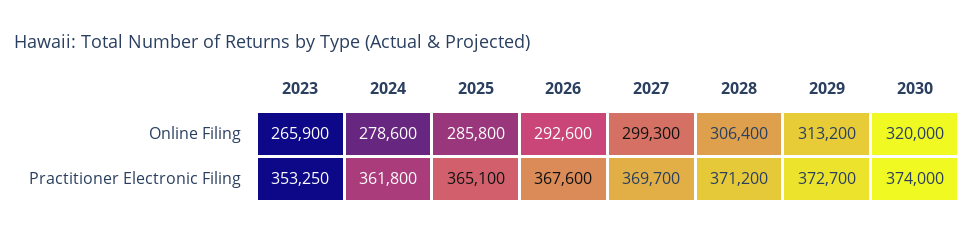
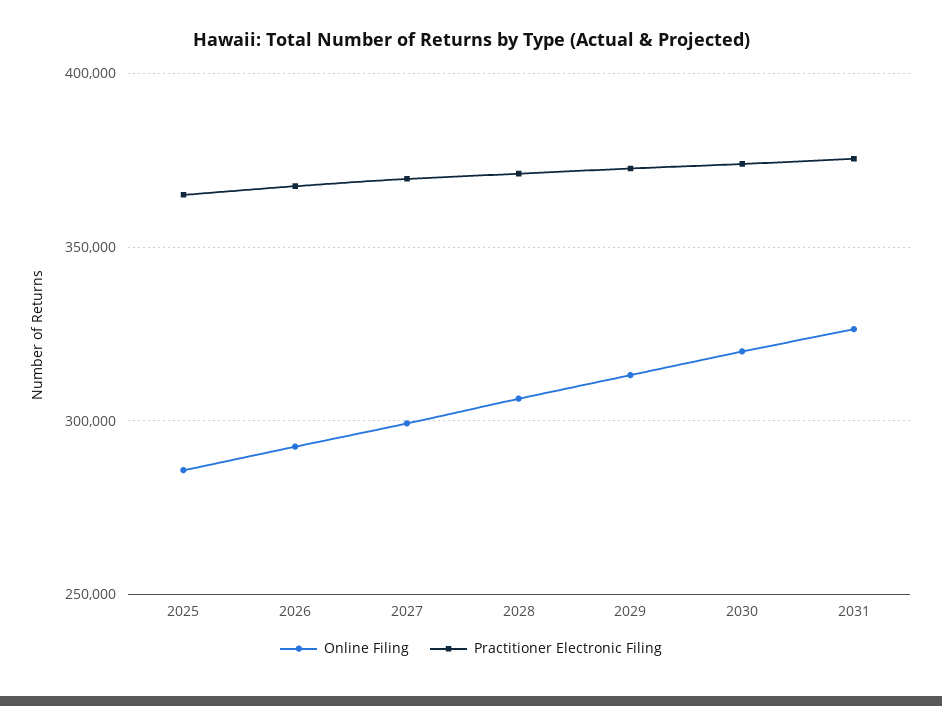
Online Filing, 2023: 265900 -> none
Online Filing, 2024: 278600 -> none
Practitioner Electronic Filing, 2023: 353250 -> none
Practitioner Electronic Filing, 2024: 361800 -> none
Online Filing, 2031: none -> 325000
Practitioner Electronic Filing, 2031: none -> 375000

